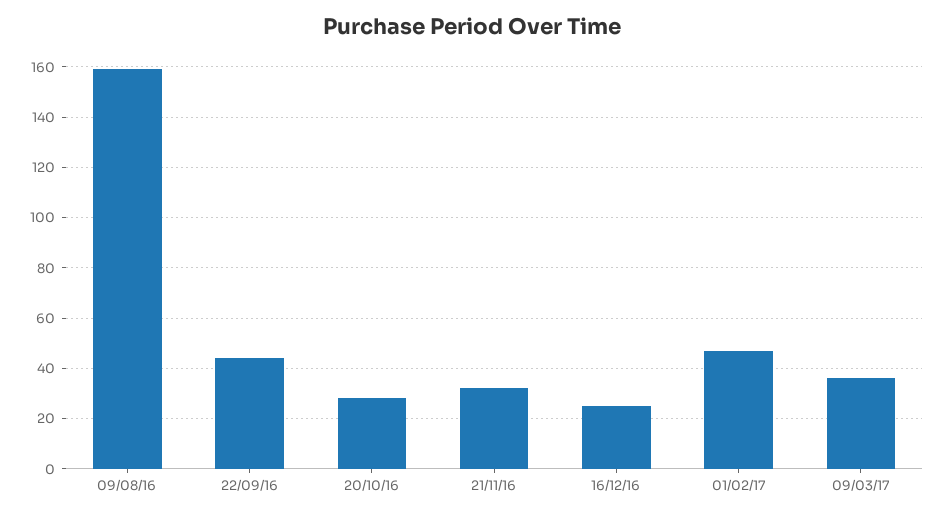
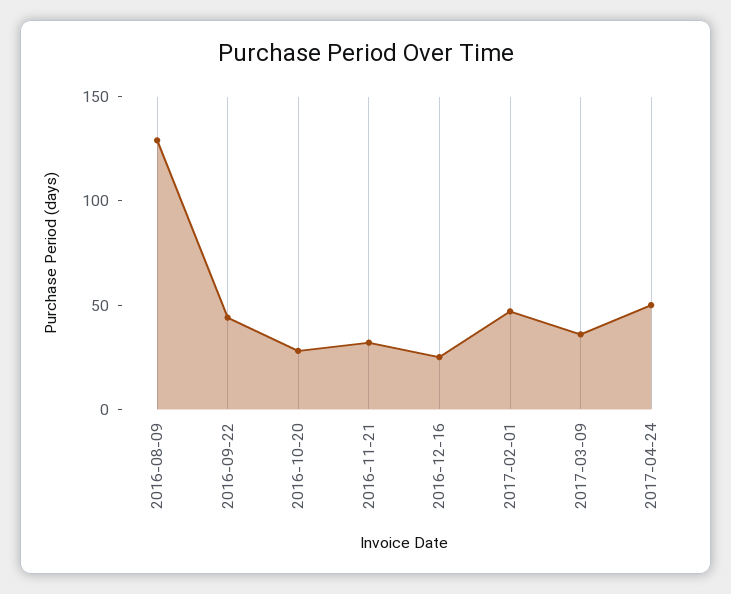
09/08/16: 160 -> 130
2017-04-24: none -> 50

